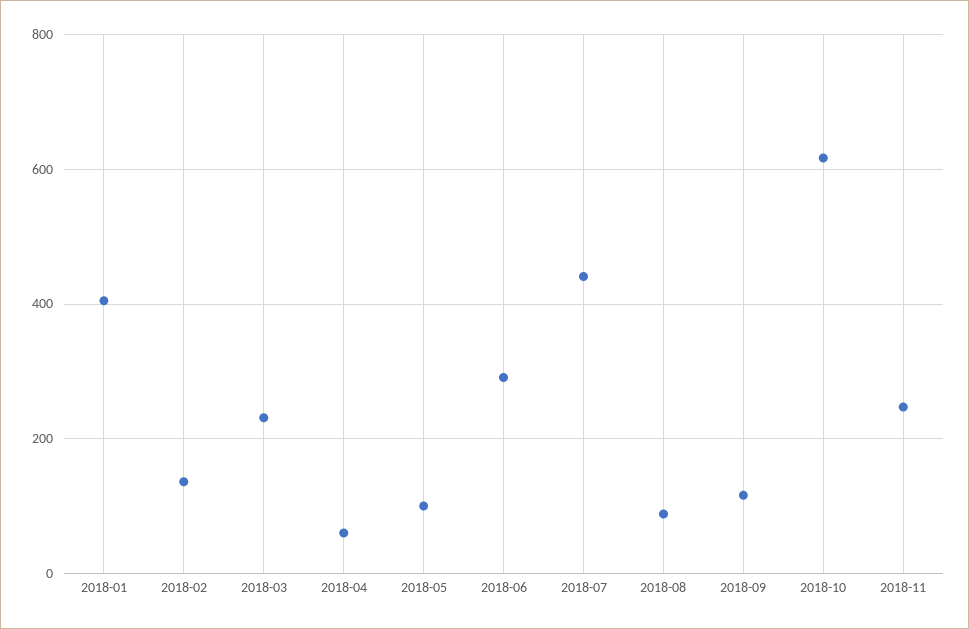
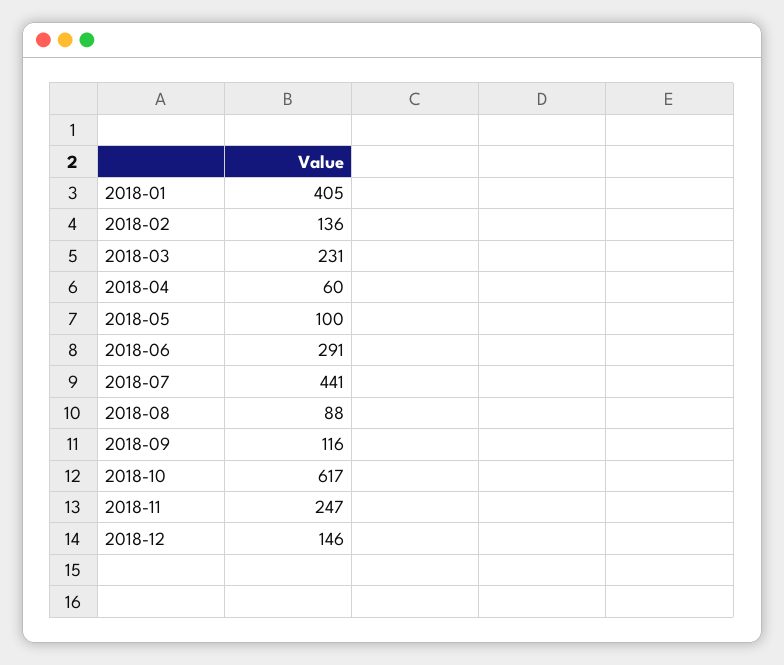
2018-12: none -> 146

